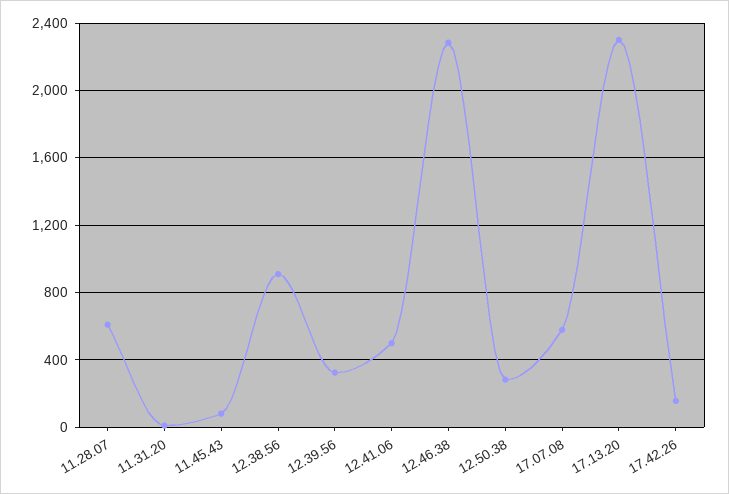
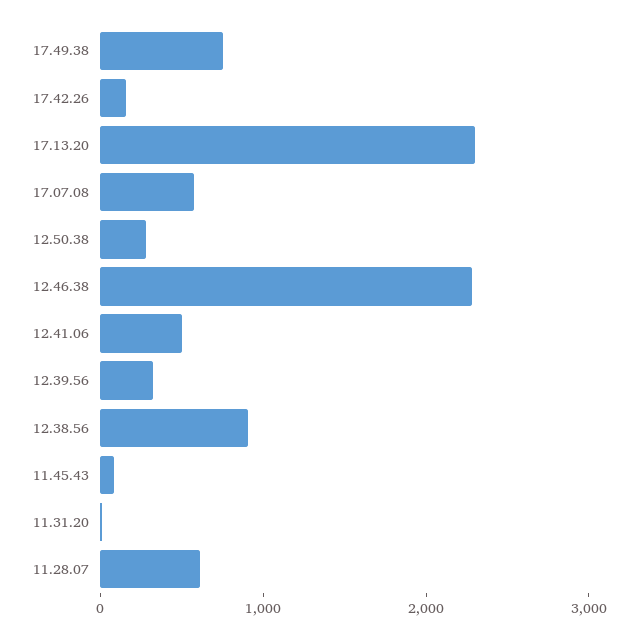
17.49.38: none -> 800

